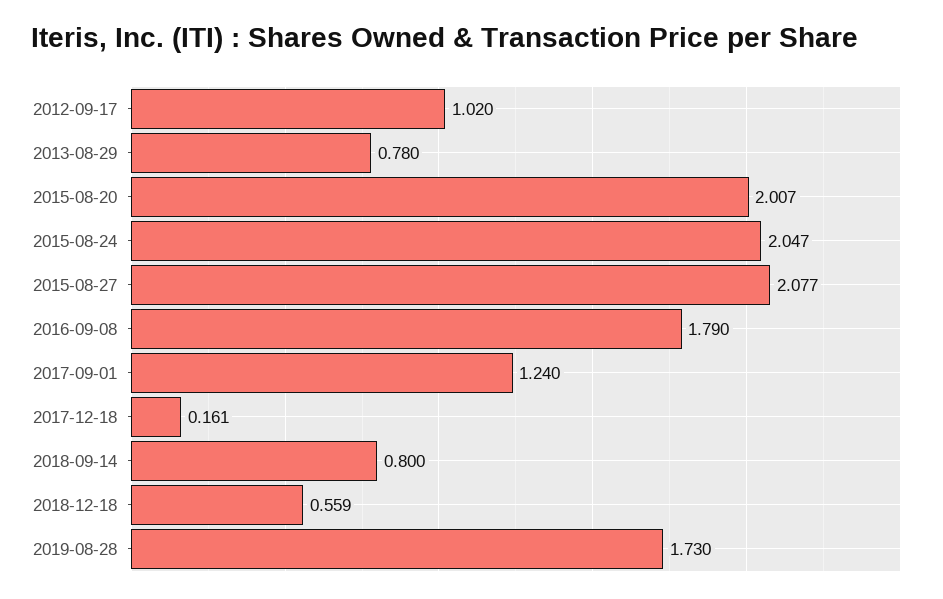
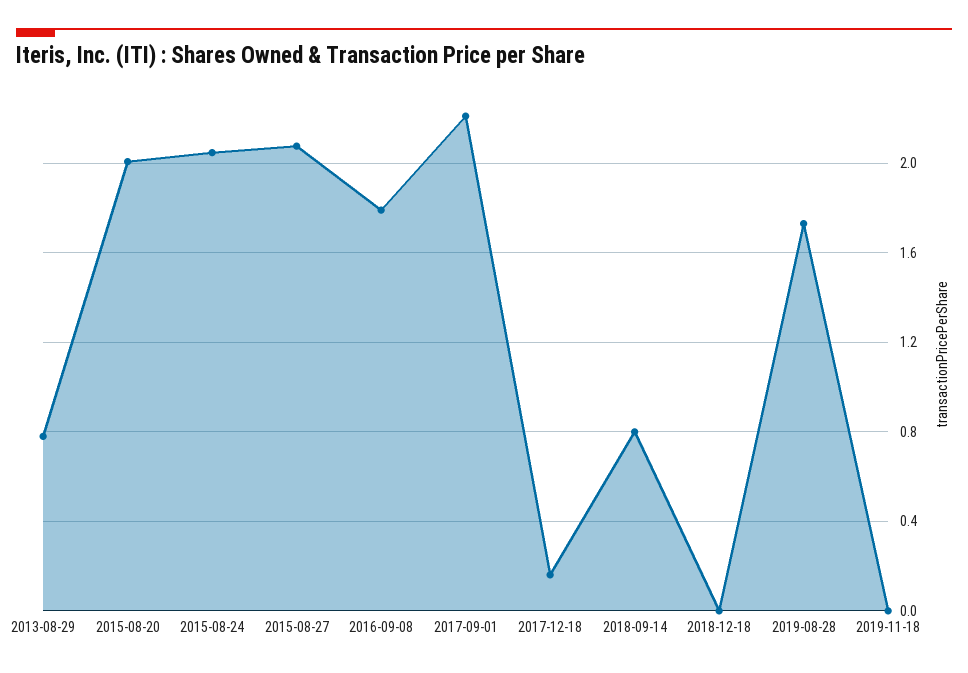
2012-09-17: 1.02 -> none
2017-09-01: 1.24 -> 2.2
2018-12-18: 0.559 -> 0
2019-11-18: none -> 0

